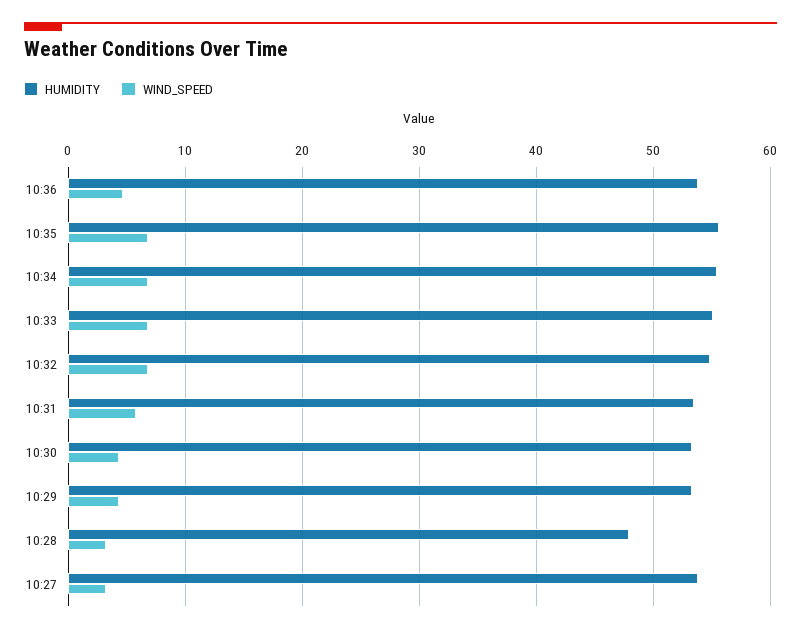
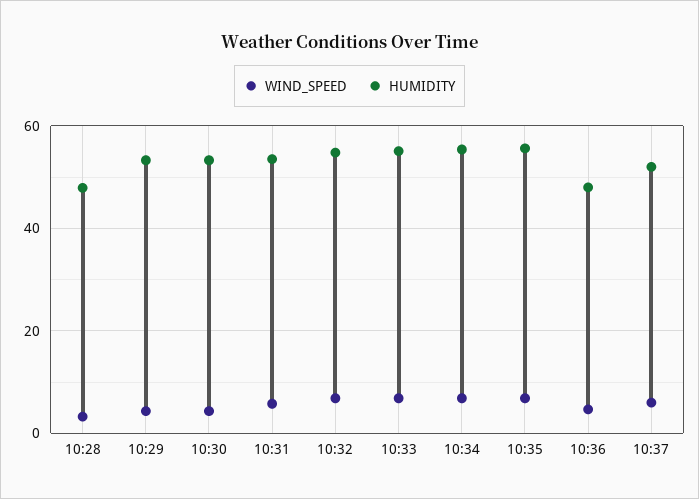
HUMIDITY, 10:36: 54 -> 48
HUMIDITY, 10:27: 54 -> none
WIND_SPEED, 10:27: 3 -> none
WIND_SPEED, 10:37: none -> 6
HUMIDITY, 10:37: none -> 52

